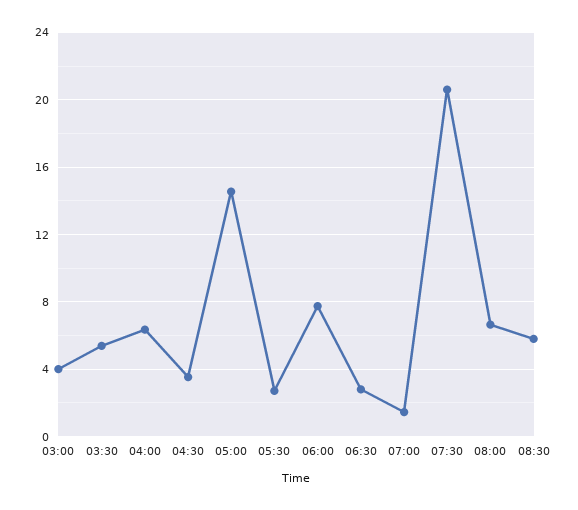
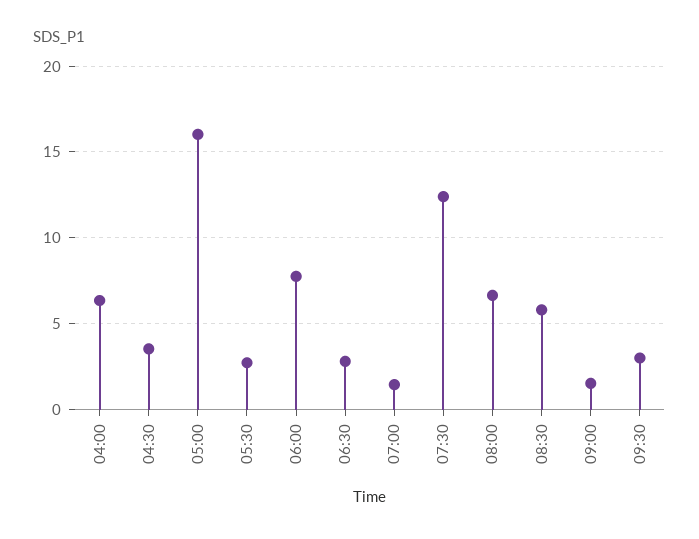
03:00: 4 -> none
03:30: 5.5 -> none
05:00: 14.5 -> 16
07:30: 20.5 -> 12.5
09:00: none -> 1.5
09:30: none -> 3

